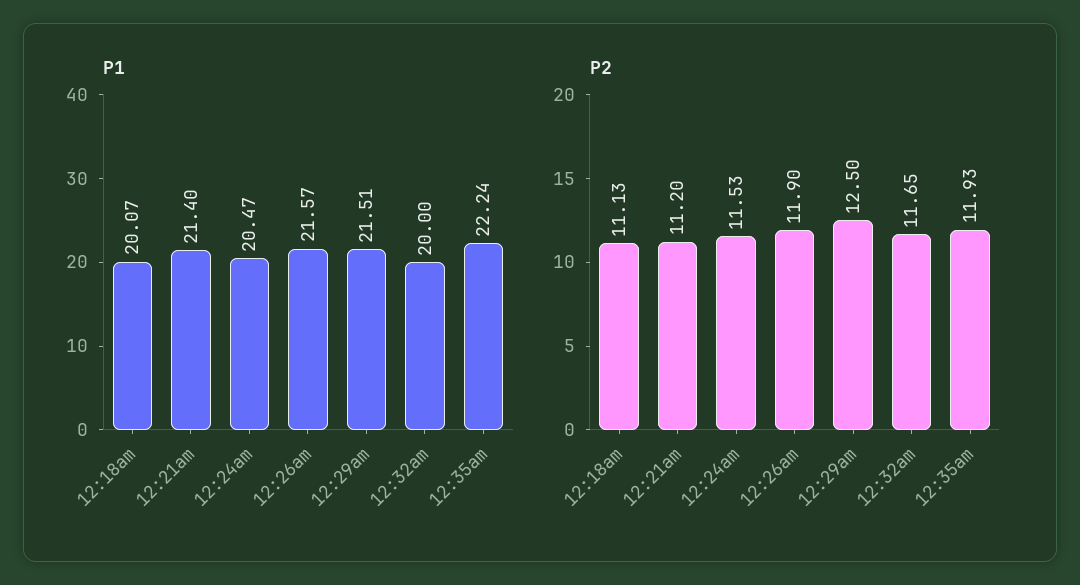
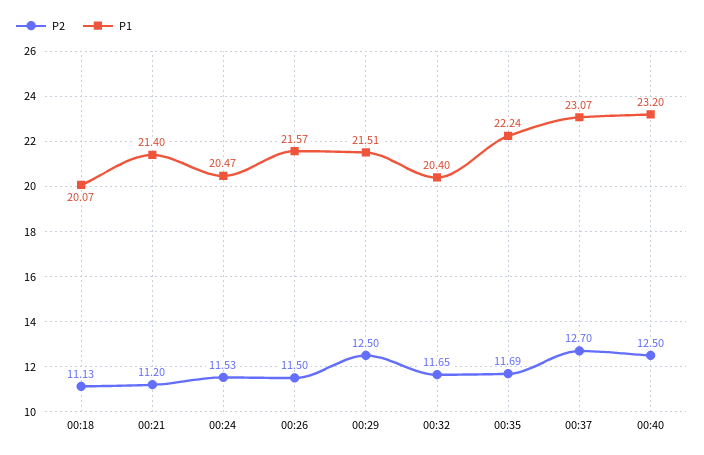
P1, 12:32am: 20 -> 20.4
P2, 12:26am: 11.9 -> 11.5
P2, 12:35am: 11.93 -> 11.69
P2, 00:37: none -> 12.7
P1, 00:37: none -> 23.07
P2, 00:40: none -> 12.5
P1, 00:40: none -> 23.2

